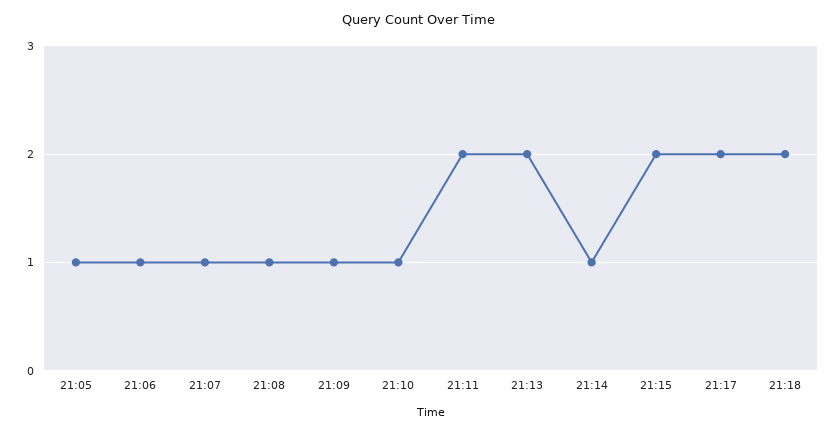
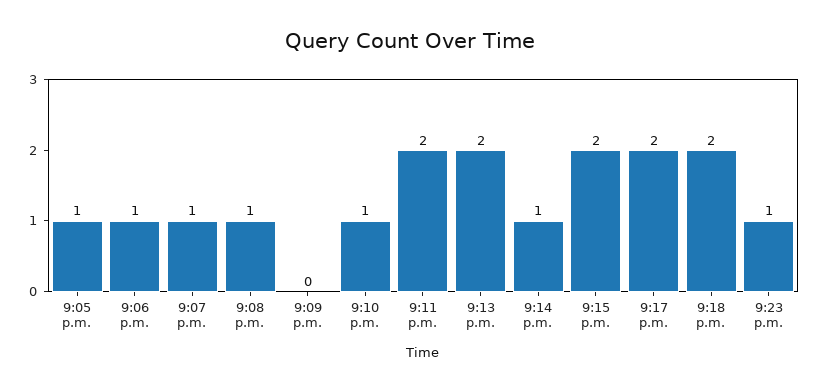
21:09: 1 -> 0
9:23 p.m.: none -> 1

